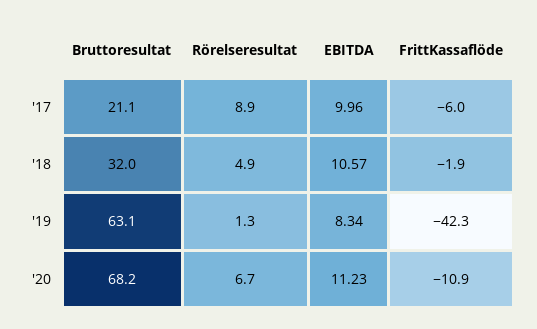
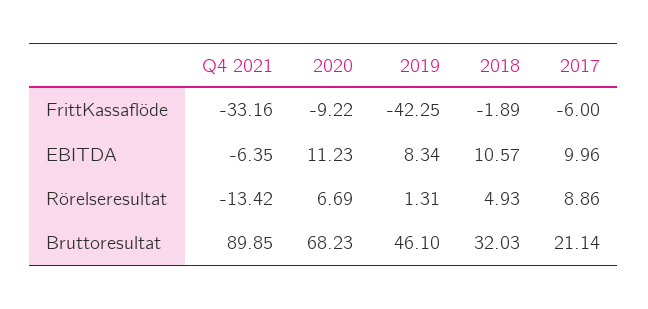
Bruttoresultat, '19: 63.1 -> 46.1
FrittKassaflöde, '20: -10.9 -> -9.22
FrittKassaflöde, Q4 2021: none -> -33.16
EBITDA, Q4 2021: none -> -6.35
Rörelseresultat, Q4 2021: none -> -13.42
Bruttoresultat, Q4 2021: none -> 89.85

